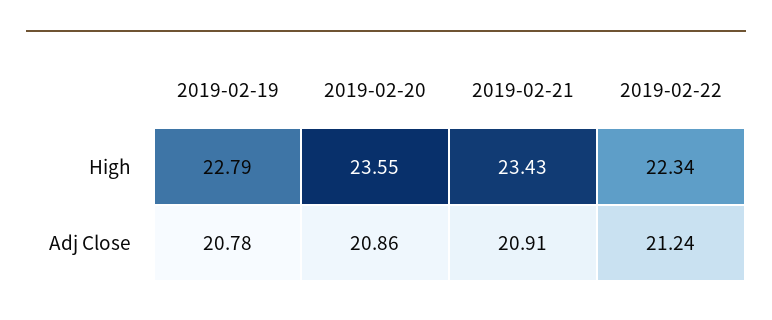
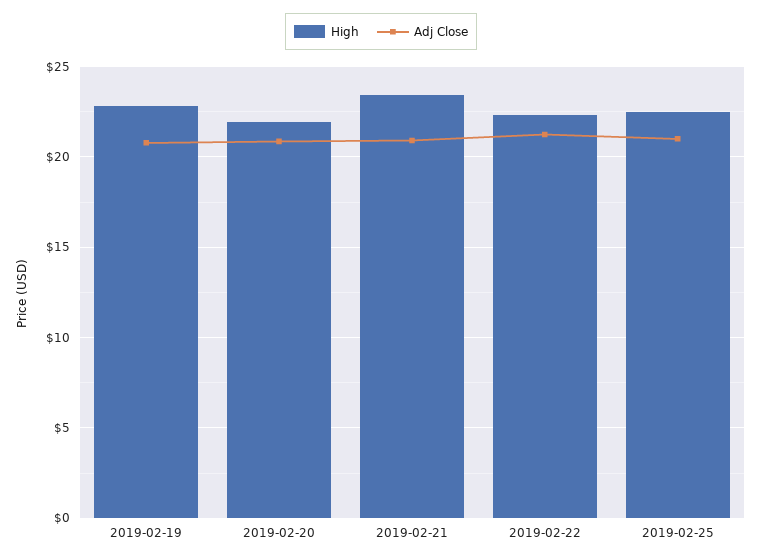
High, 2019-02-20: 23.55 -> 22
High, 2019-02-25: none -> 22.5
Adj Close, 2019-02-25: none -> 21

